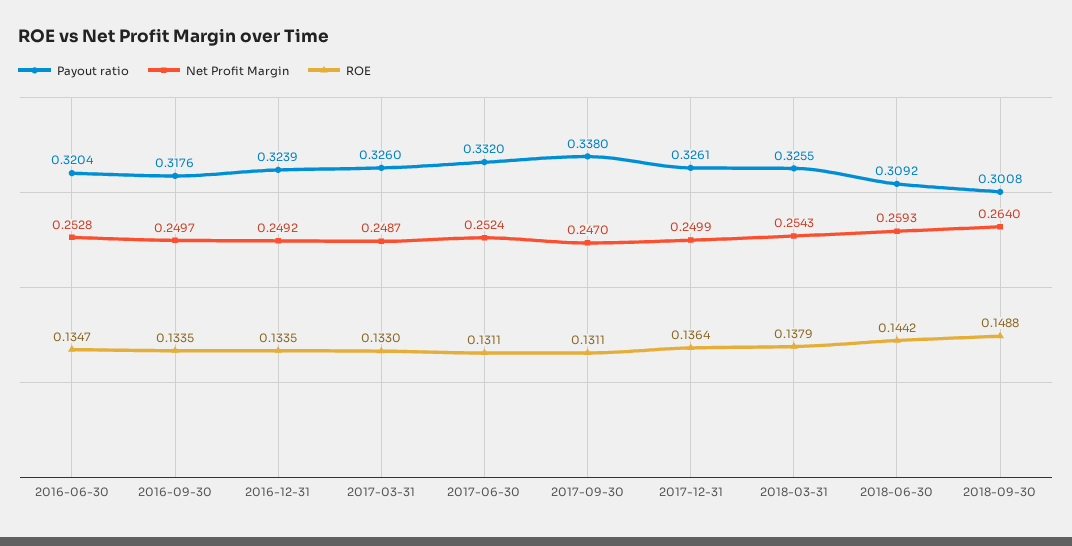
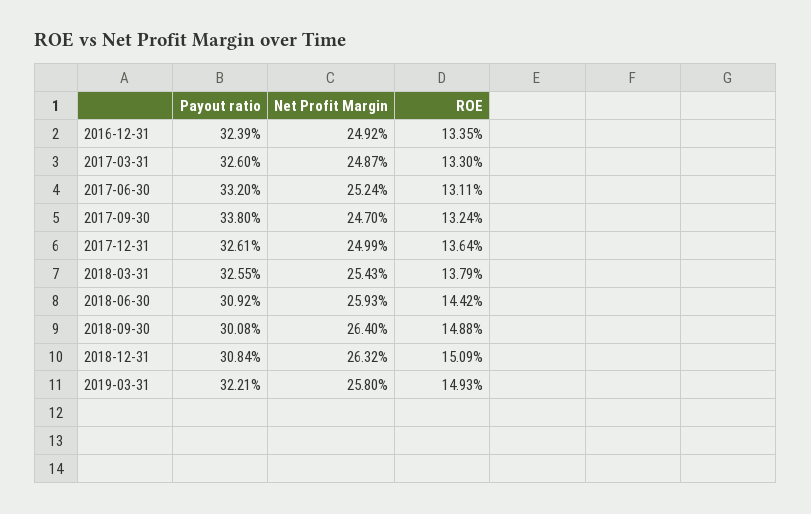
Payout ratio, 2016-06-30: 0.3204 -> none
Net Profit Margin, 2016-06-30: 0.2528 -> none
ROE, 2016-06-30: 0.1347 -> none
Payout ratio, 2016-09-30: 0.3176 -> none
Net Profit Margin, 2016-09-30: 0.2497 -> none
ROE, 2016-09-30: 0.1335 -> none
ROE, 2017-09-30: 0.1311 -> 0.1324
Payout ratio, 2018-12-31: none -> 0.3084
Net Profit Margin, 2018-12-31: none -> 0.2632
ROE, 2018-12-31: none -> 0.1509
Payout ratio, 2019-03-31: none -> 0.3221
Net Profit Margin, 2019-03-31: none -> 0.258
ROE, 2019-03-31: none -> 0.1493

